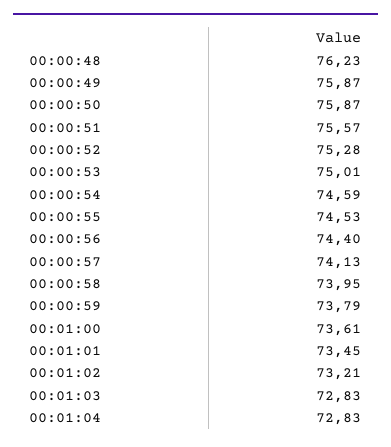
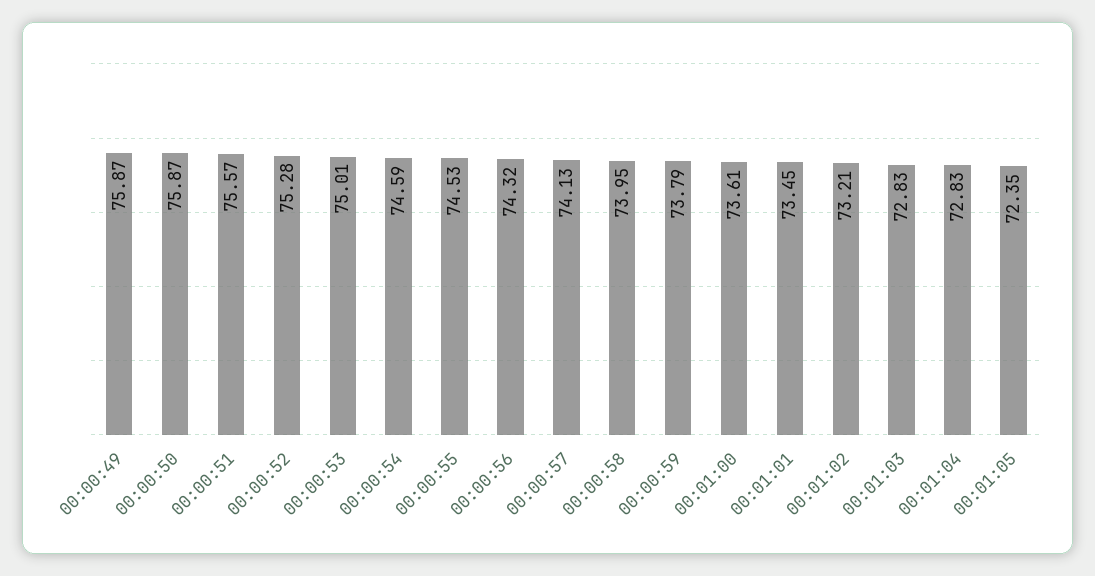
00:00:48: 76.23 -> none
00:00:56: 74.4 -> 74.32
00:01:05: none -> 72.35

